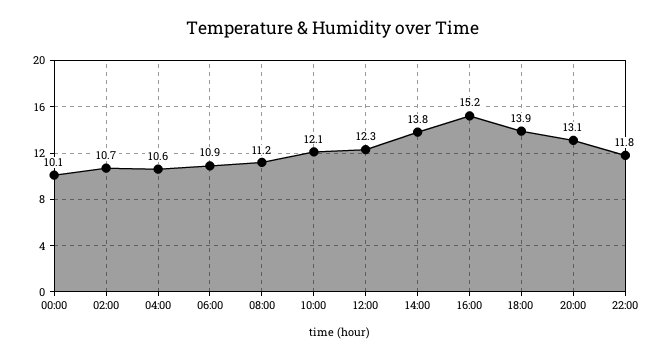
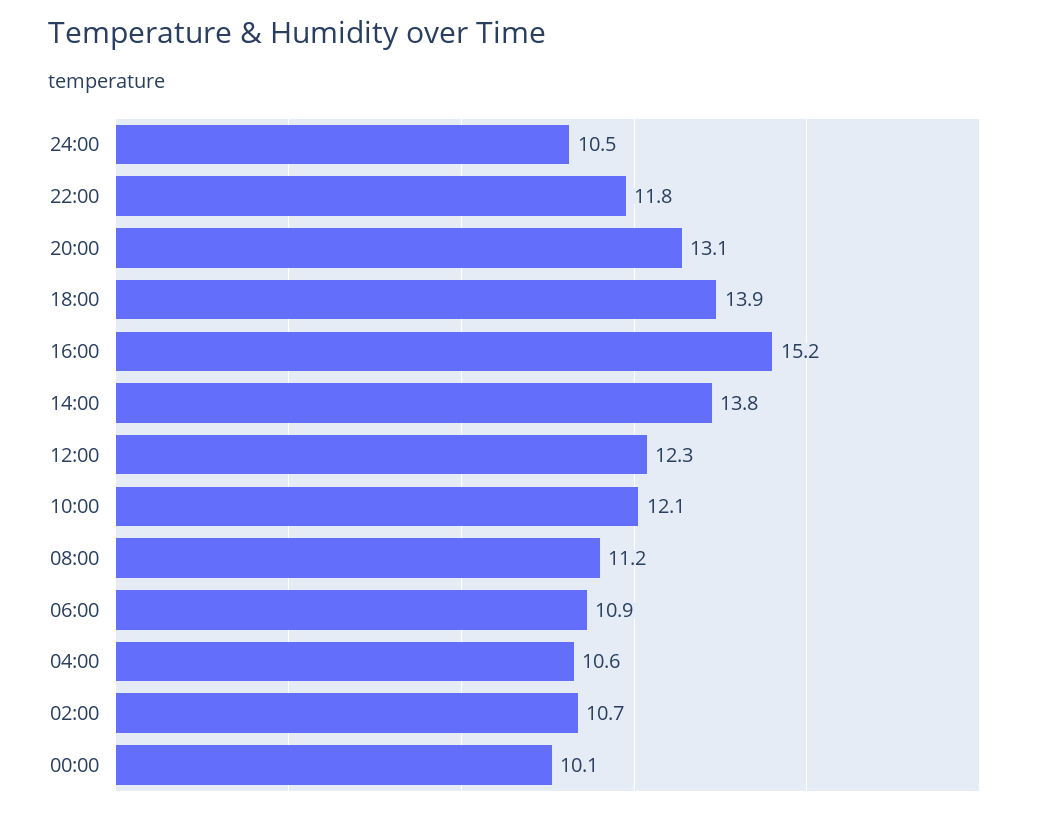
24:00: none -> 10.5

